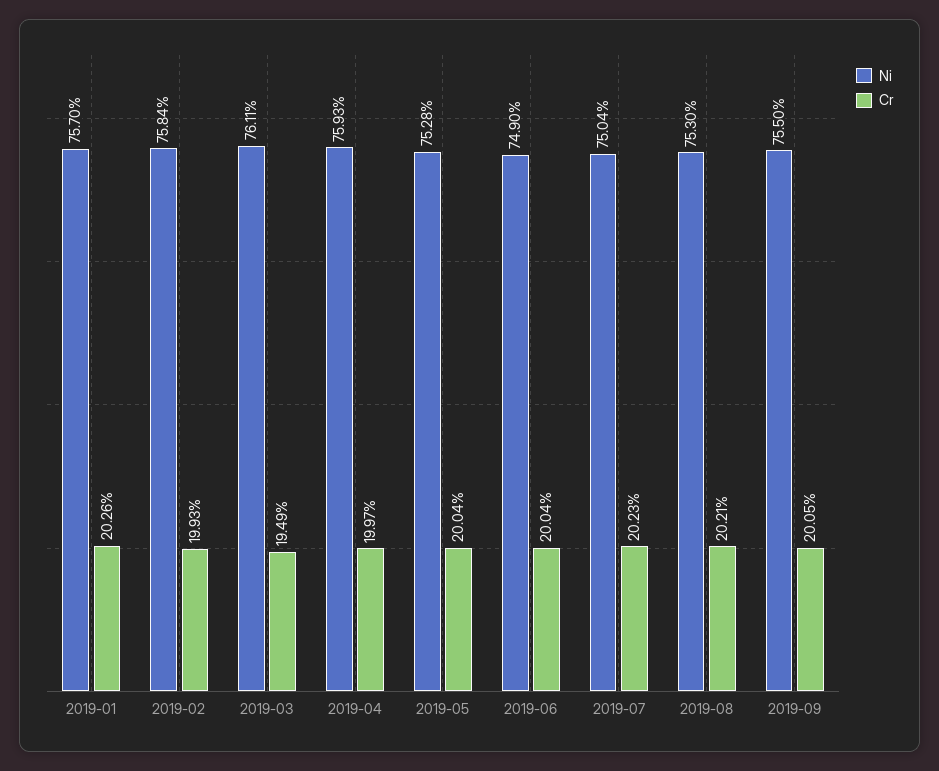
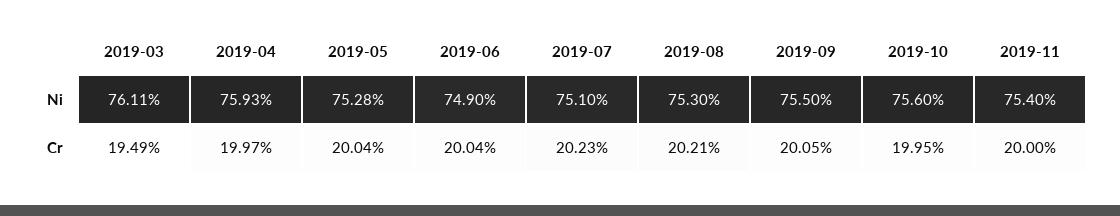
Ni, 2019-01: 75.7 -> none
Cr, 2019-01: 20.26 -> none
Ni, 2019-02: 75.84 -> none
Cr, 2019-02: 19.93 -> none
Ni, 2019-07: 75.04 -> 75.1
Ni, 2019-10: none -> 75.6
Ni, 2019-11: none -> 75.4
Cr, 2019-10: none -> 19.95
Cr, 2019-11: none -> 20

